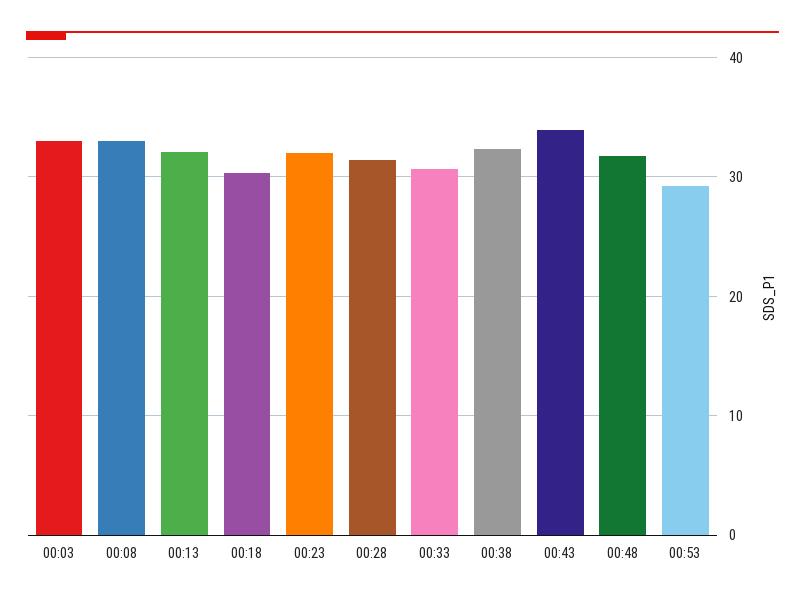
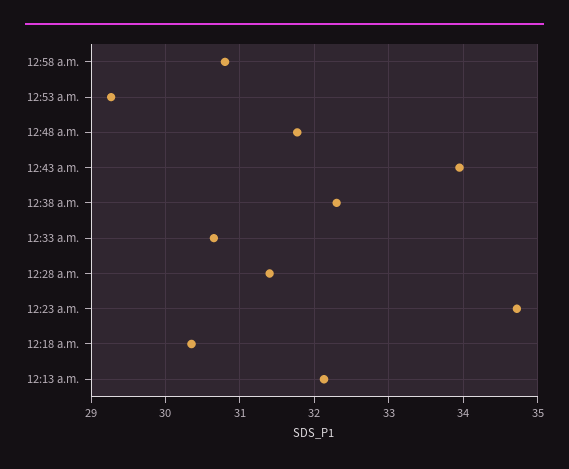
00:03: 33 -> none
00:08: 33 -> none
00:23: 32 -> 34.7
12:58 a.m.: none -> 30.8

